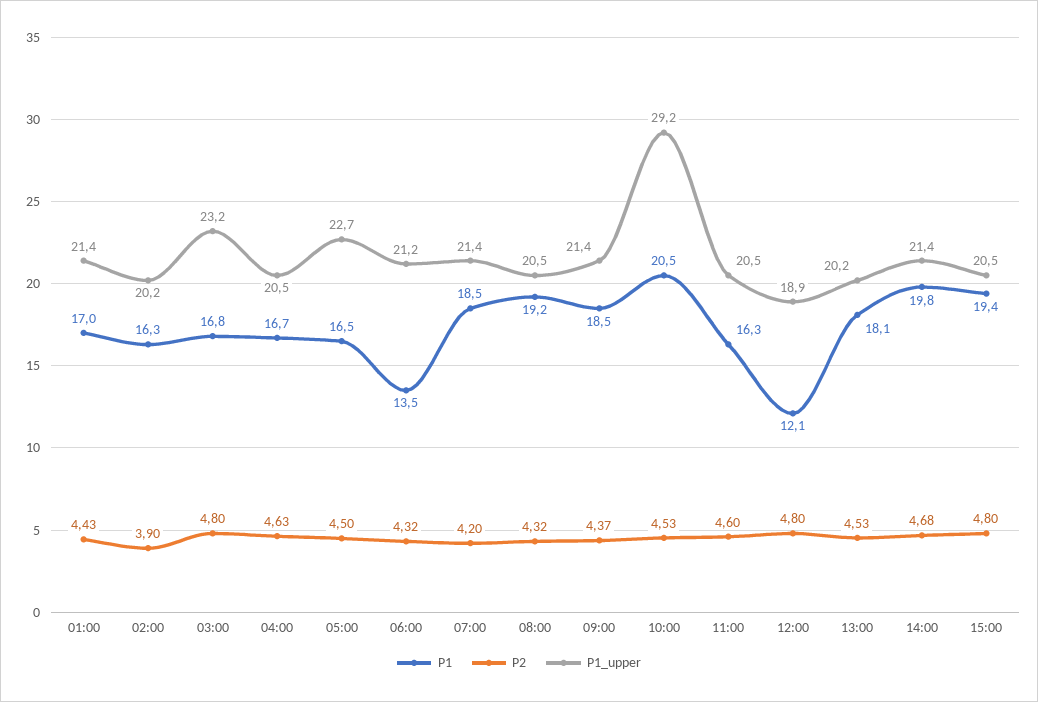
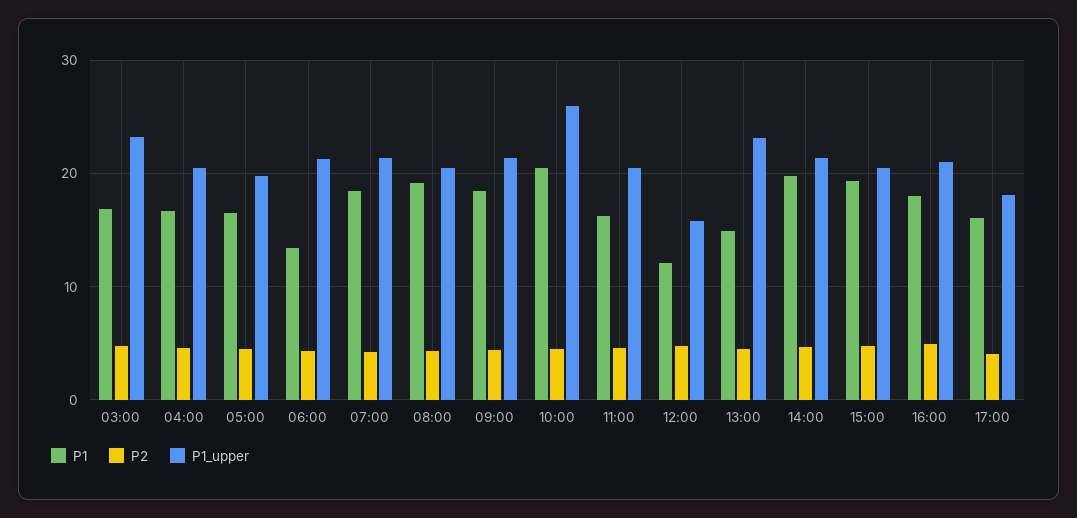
P1, 01:00: 17 -> none
P2, 01:00: 4.43 -> none
P1_upper, 01:00: 21.4 -> none
P1, 02:00: 16.3 -> none
P2, 02:00: 3.9 -> none
P1_upper, 02:00: 20.2 -> none
P1_upper, 05:00: 22.7 -> 20
P1_upper, 10:00: 29.2 -> 26
P1_upper, 12:00: 18.9 -> 16
P1, 13:00: 18.1 -> 15
P1_upper, 13:00: 20.2 -> 23
P1, 16:00: none -> 18
P2, 16:00: none -> 5
P1_upper, 16:00: none -> 21
P1, 17:00: none -> 16
P2, 17:00: none -> 4
P1_upper, 17:00: none -> 18

